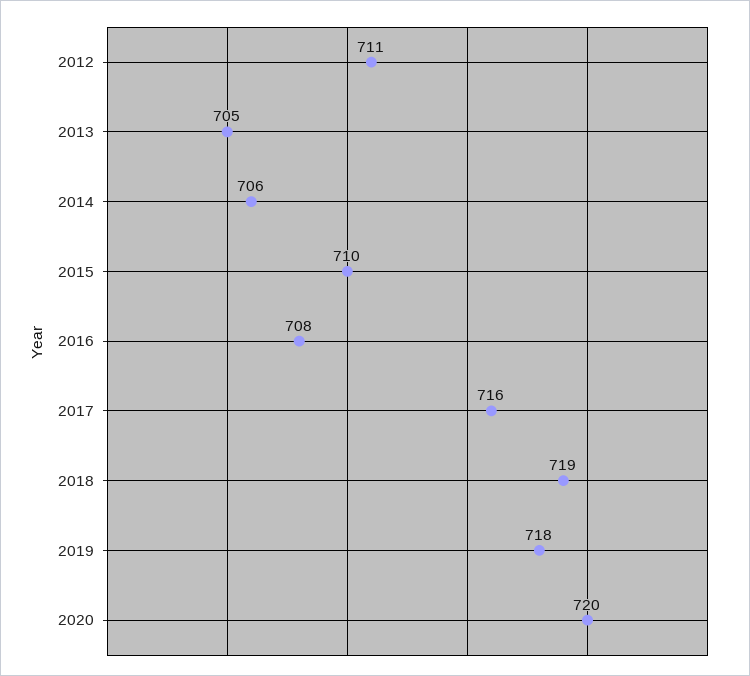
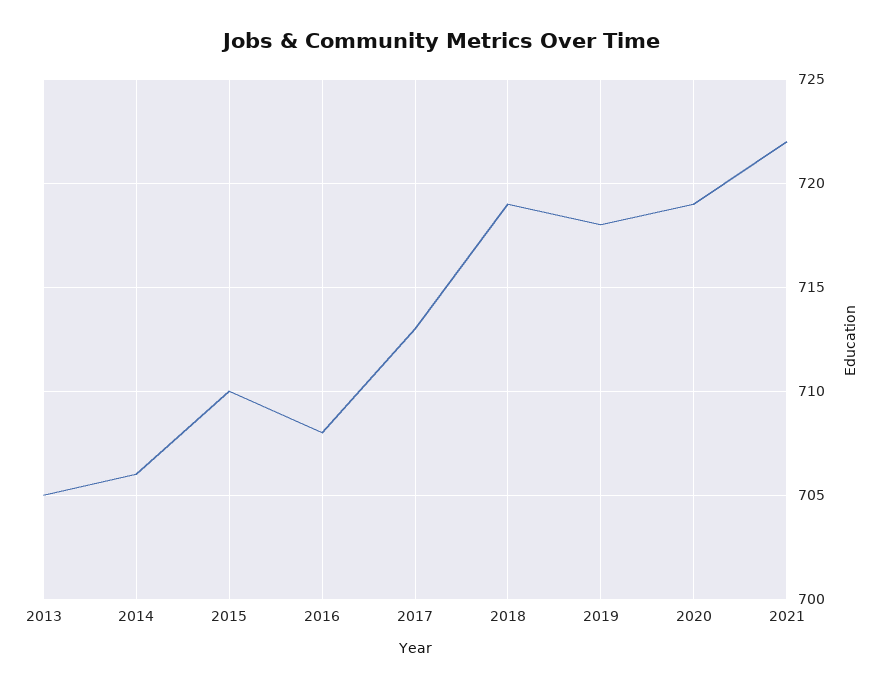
2012: 711 -> none
2017: 716 -> 713
2020: 720 -> 719
2021: none -> 722

